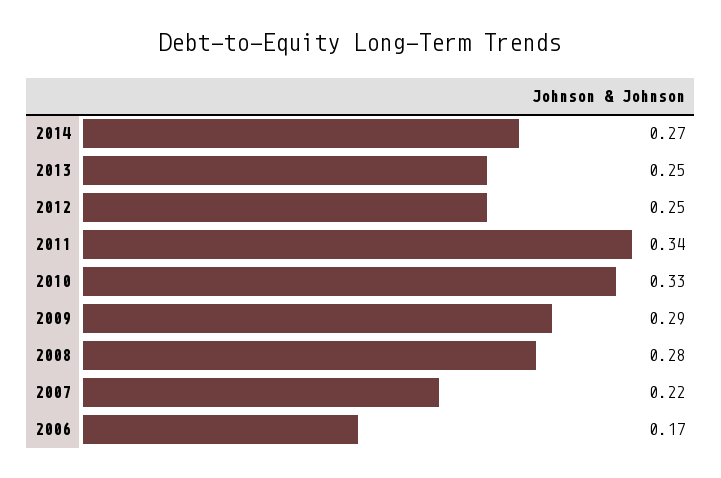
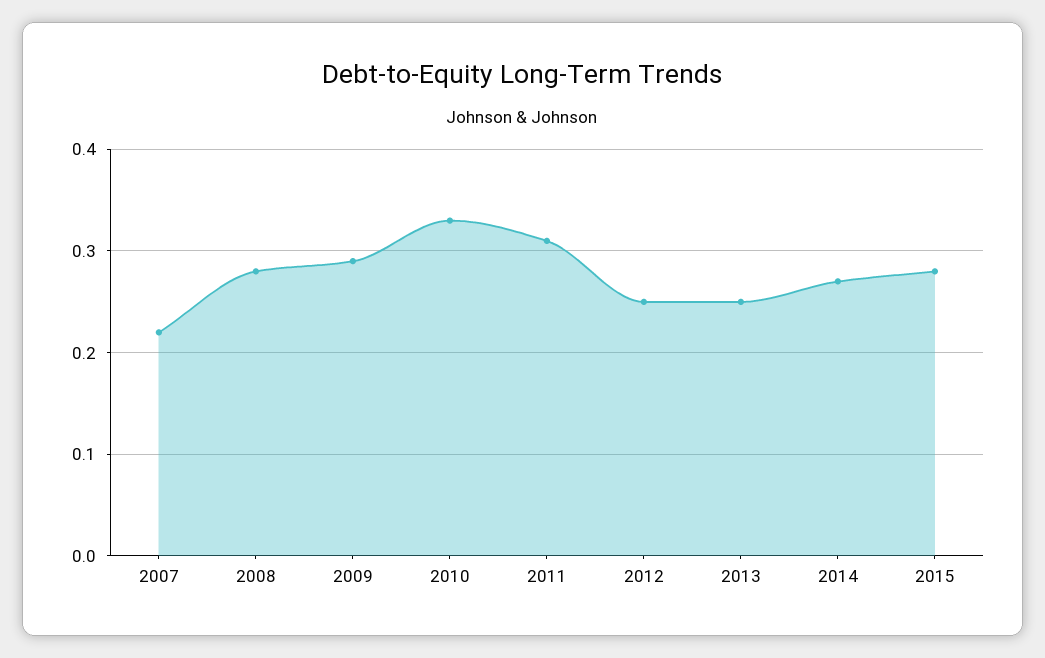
2011: 0.34 -> 0.31
2006: 0.17 -> none
2015: none -> 0.28

